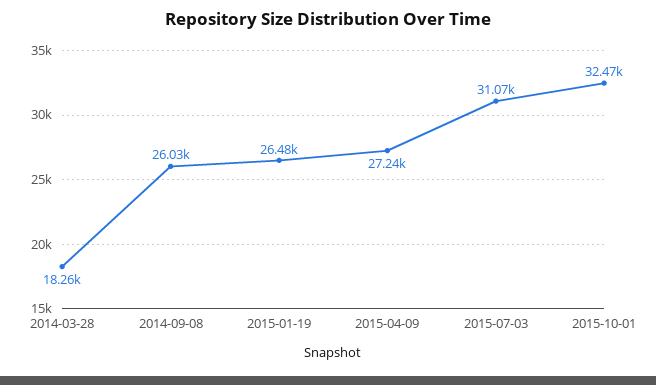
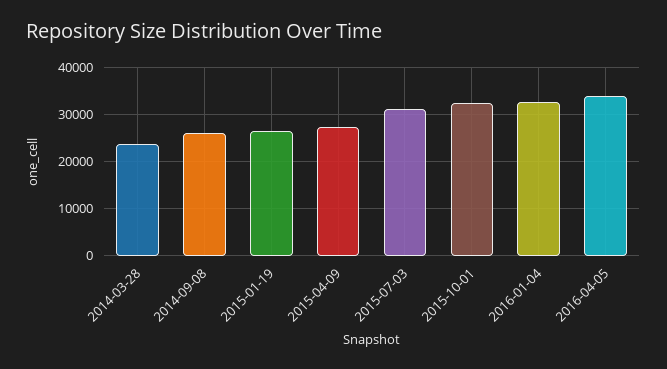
2014-03-28: 18260 -> 24000
2016-01-04: none -> 32000
2016-04-05: none -> 34000

